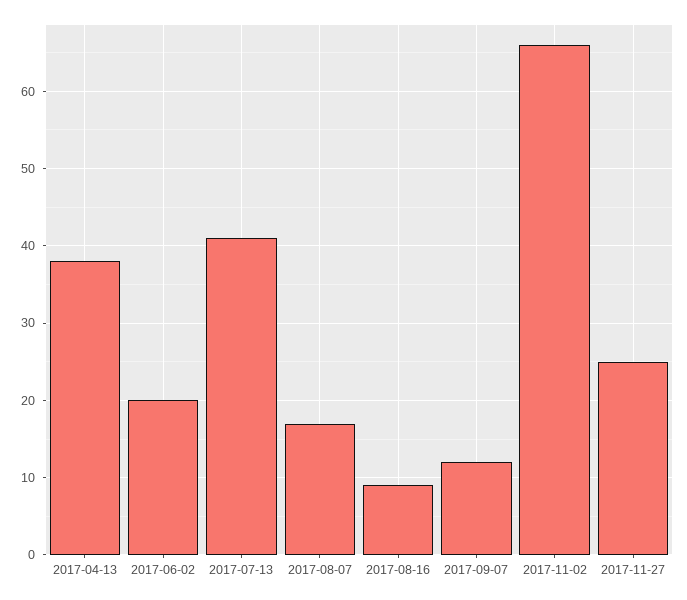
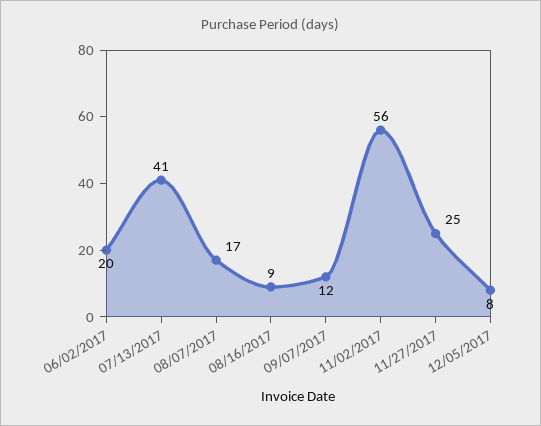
2017-04-13: 38 -> none
2017-11-02: 66 -> 56
12/05/2017: none -> 8

